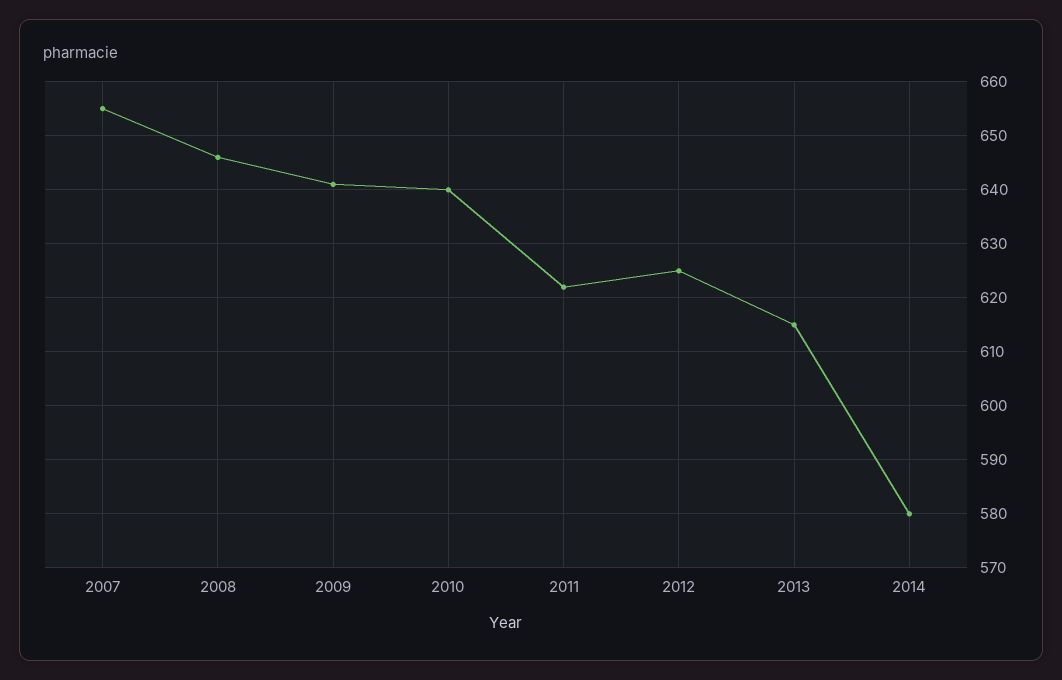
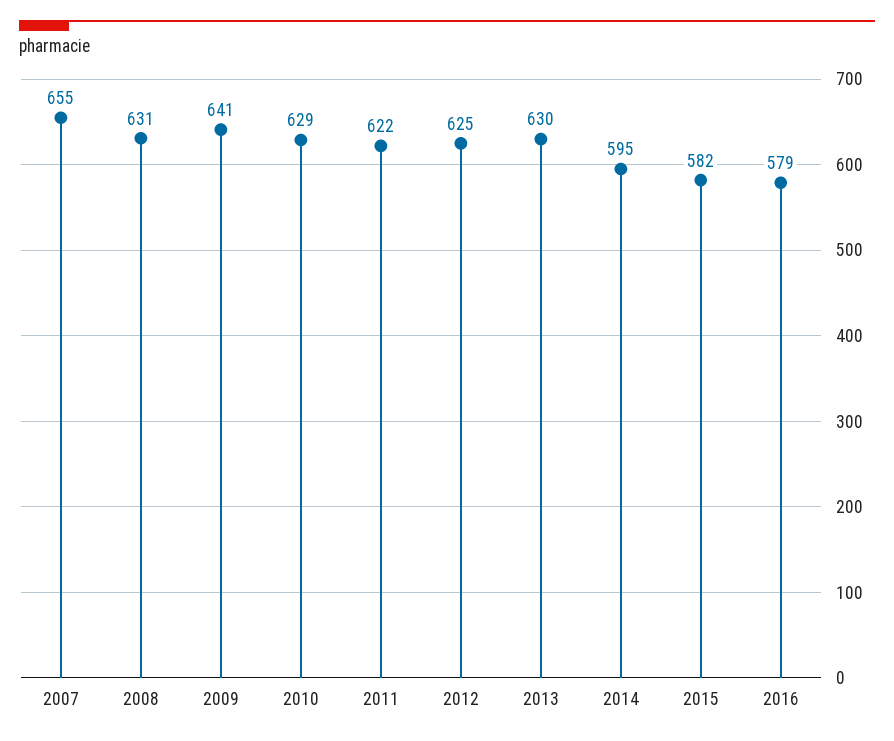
2008: 645 -> 631
2010: 640 -> 629
2013: 615 -> 630
2014: 580 -> 595
2015: none -> 582
2016: none -> 579

